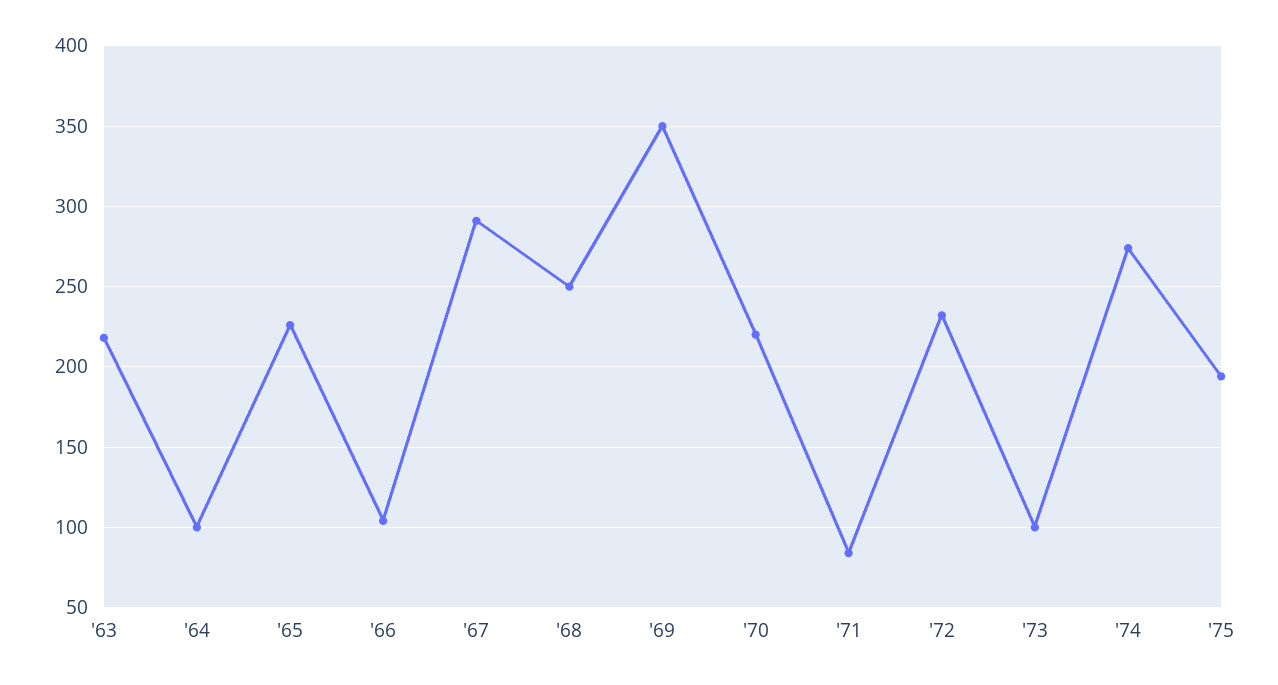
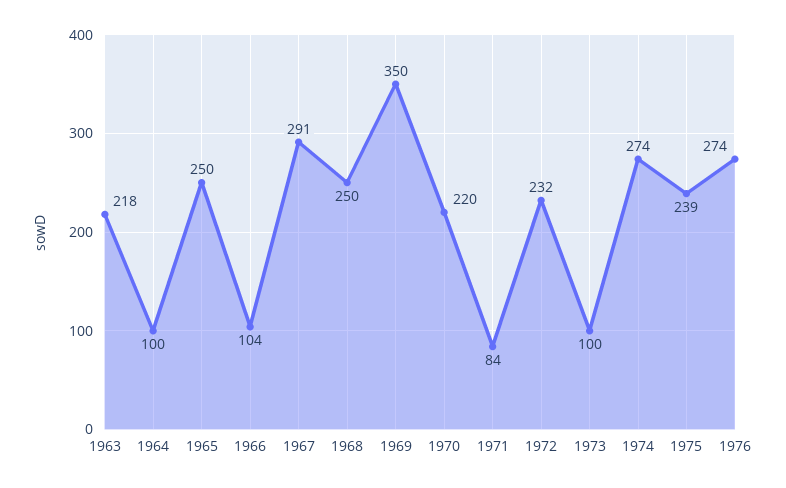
'65: 225 -> 250
'75: 195 -> 239
1976: none -> 274

